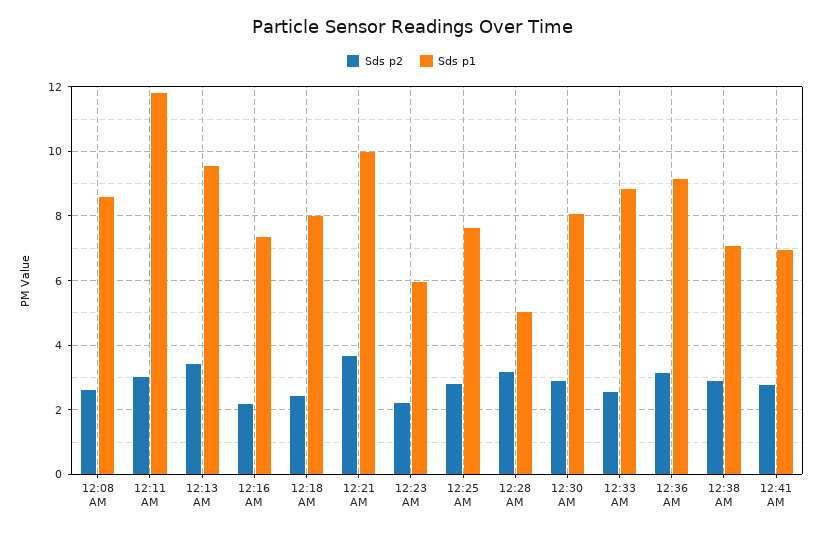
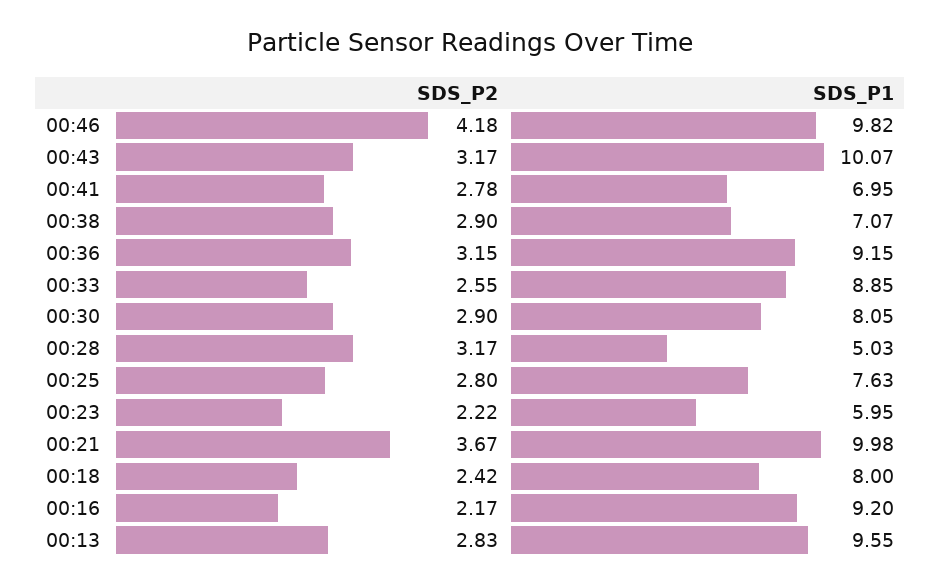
Sds p2, 12:08 AM: 2.6 -> none
Sds p1, 12:08 AM: 8.6 -> none
Sds p2, 12:11 AM: 3 -> none
Sds p1, 12:11 AM: 11.8 -> none
Sds p2, 12:13 AM: 3.4 -> 2.83
Sds p1, 12:16 AM: 7.4 -> 9.2
Sds p2, 00:46: none -> 4.18
Sds p1, 00:46: none -> 9.82
Sds p2, 00:43: none -> 3.17
Sds p1, 00:43: none -> 10.07

